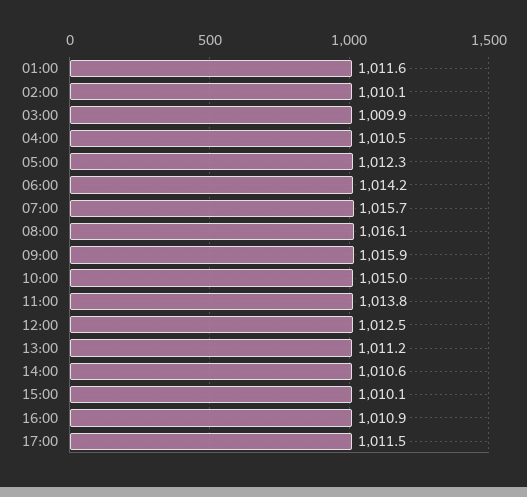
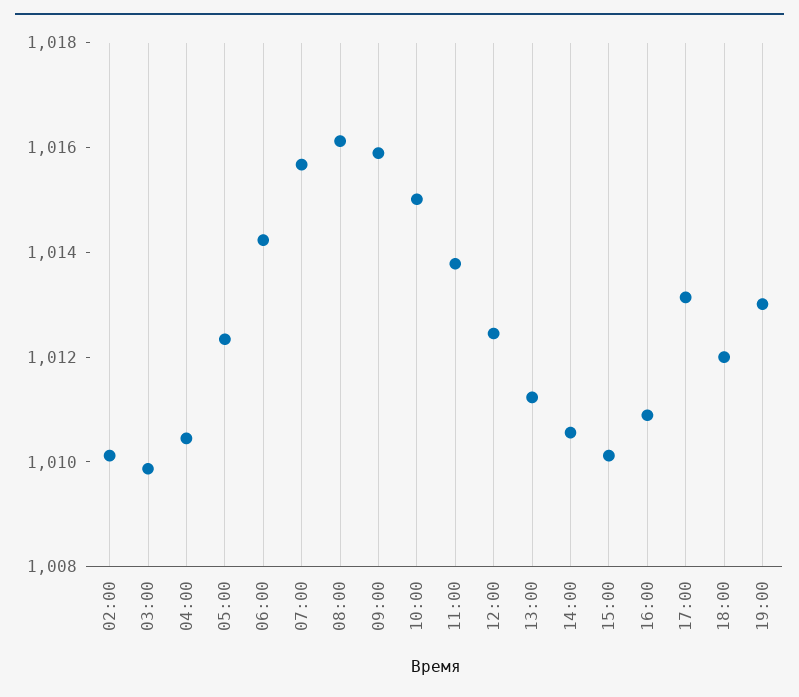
01:00: 1011.6 -> none
17:00: 1011.5 -> 1013
18:00: none -> 1012
19:00: none -> 1013

